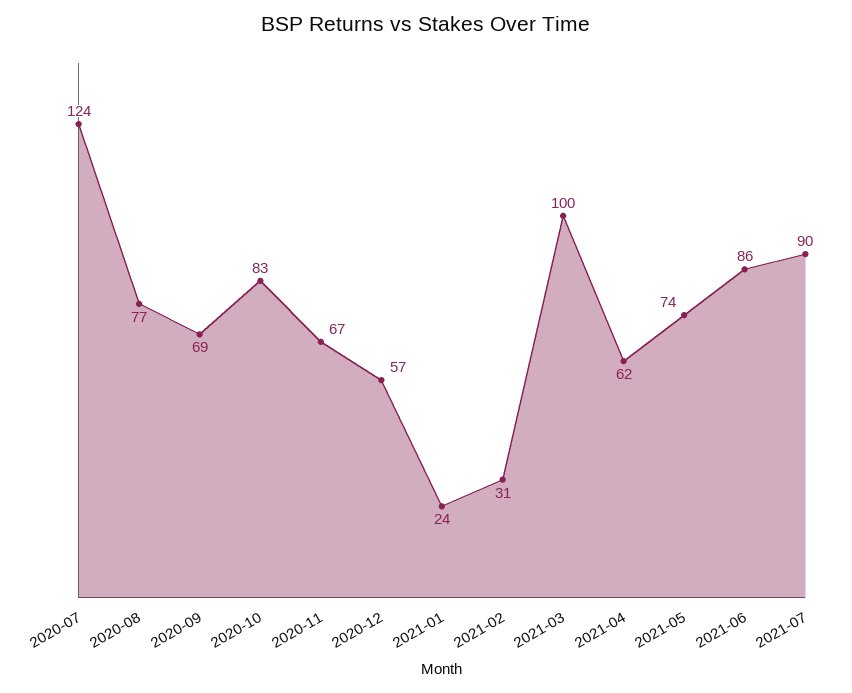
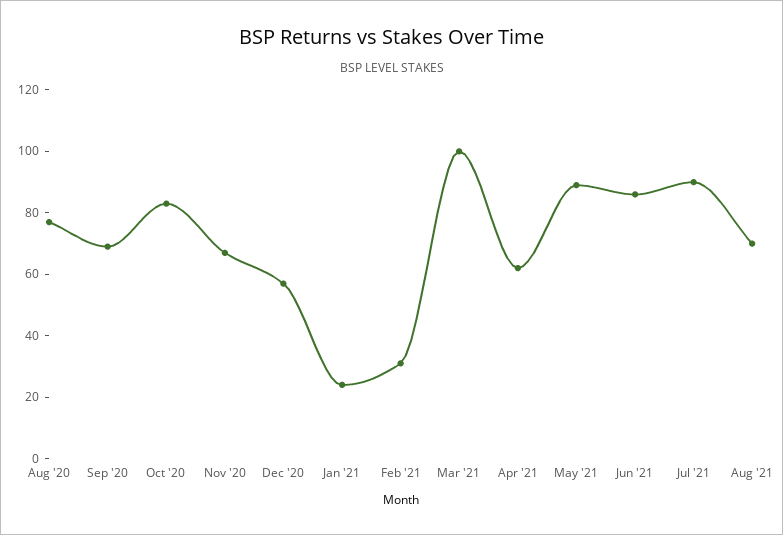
2020-07: 124 -> none
2021-05: 74 -> 90
Aug '21: none -> 70

